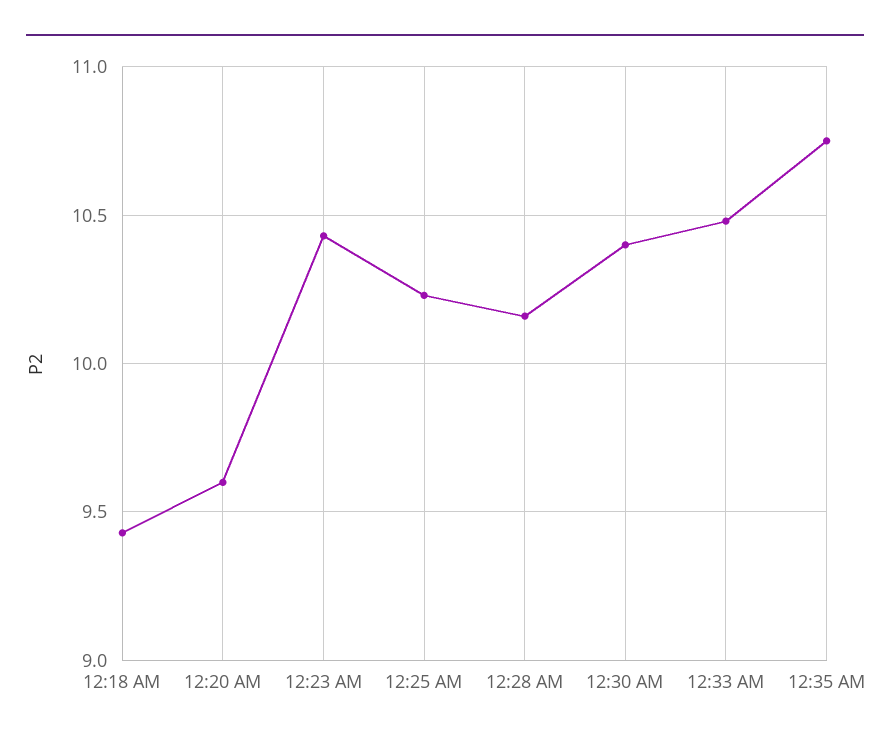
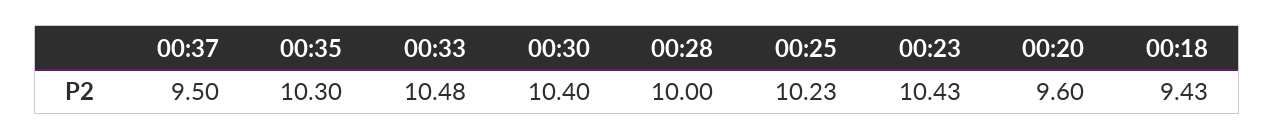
12:28 AM: 10.15 -> 10
12:35 AM: 10.75 -> 10.3
00:37: none -> 9.5

